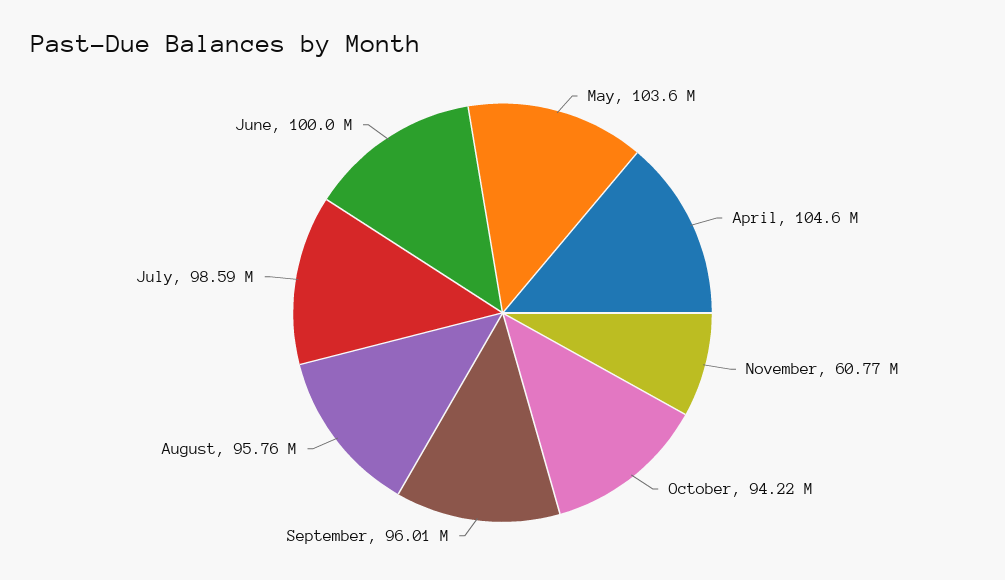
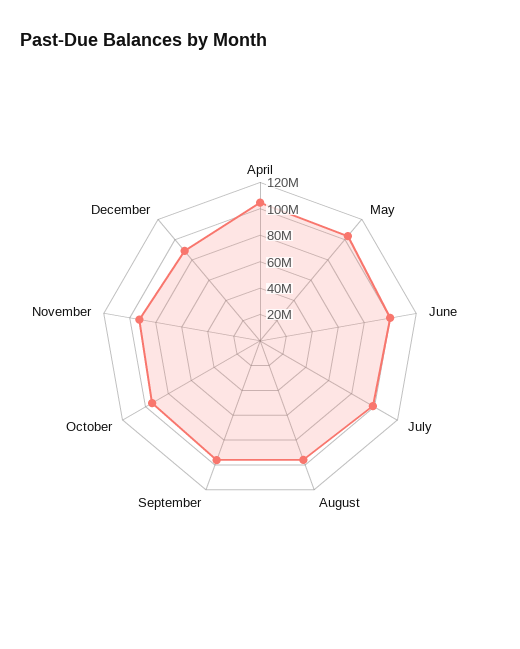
November: 60770000 -> 90000000
December: none -> 90000000

